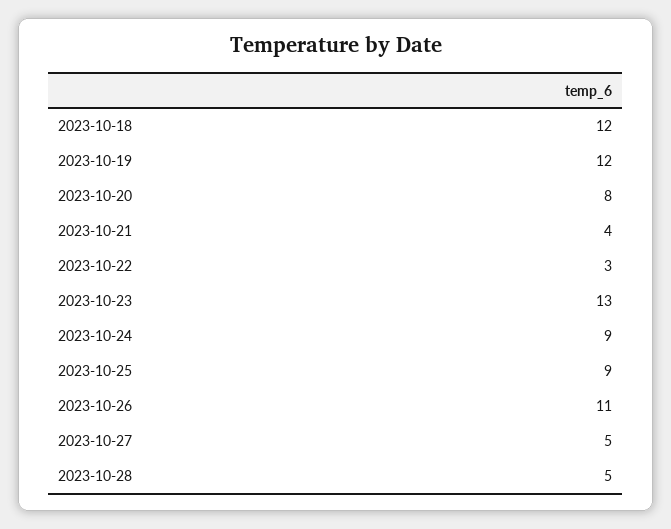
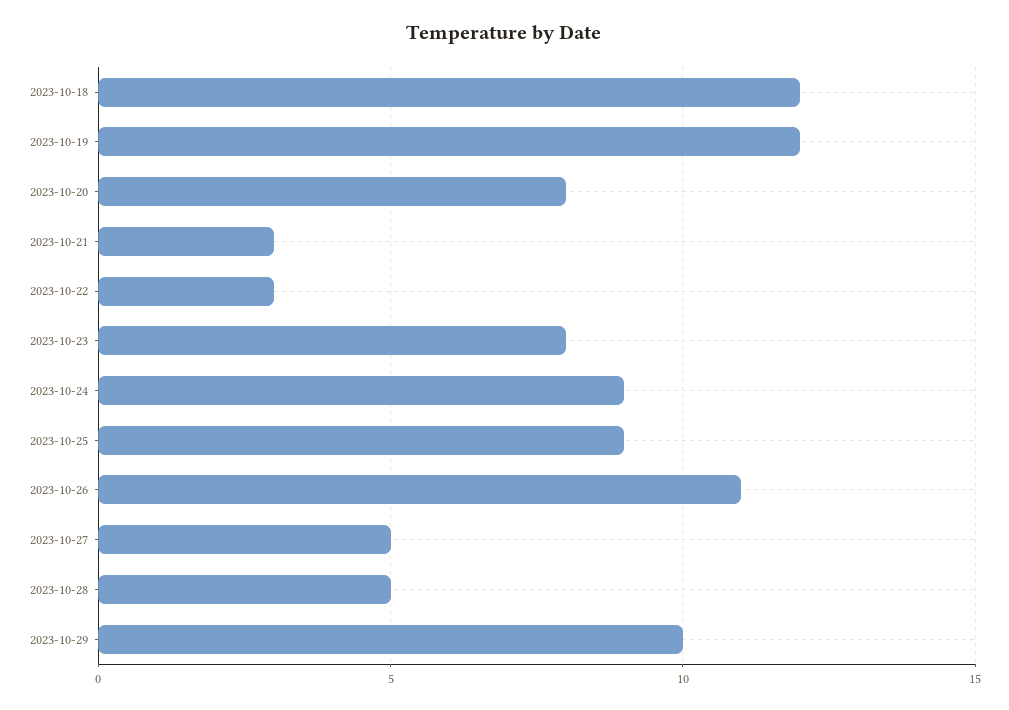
2023-10-21: 4 -> 3
2023-10-23: 13 -> 8
2023-10-29: none -> 10

